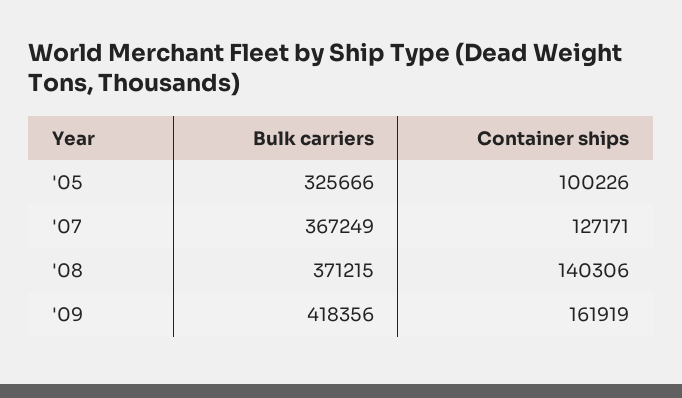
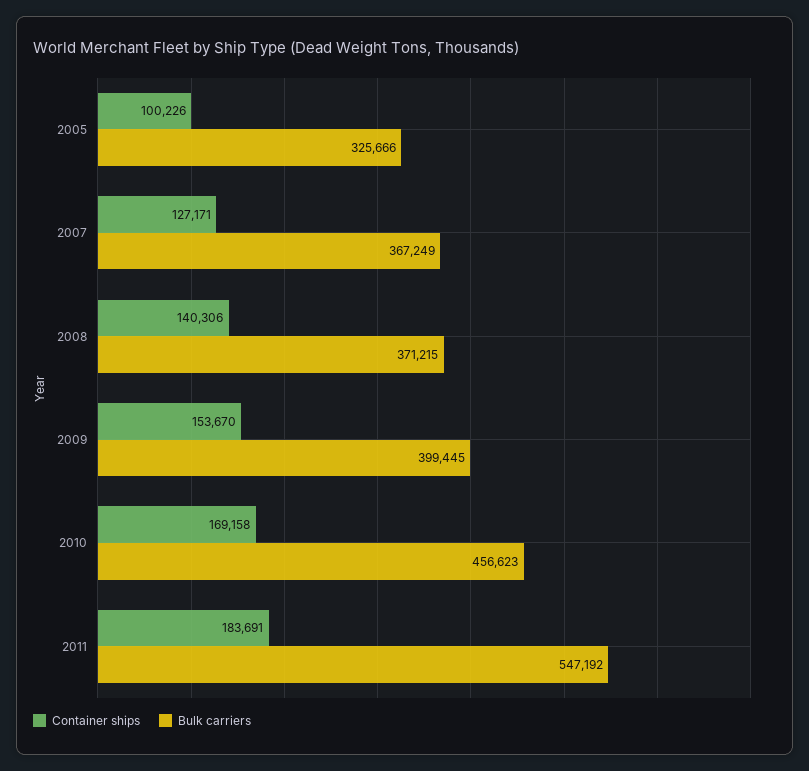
Bulk carriers, '09: 418356 -> 399445
Container ships, '09: 161919 -> 153670
Container ships, 2010: none -> 169158
Bulk carriers, 2010: none -> 456623
Container ships, 2011: none -> 183691
Bulk carriers, 2011: none -> 547192

